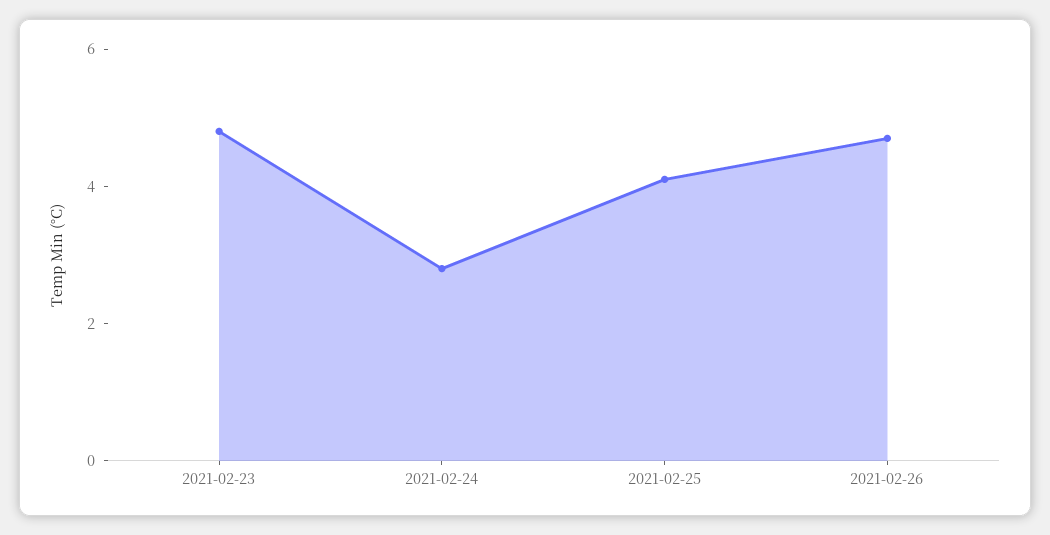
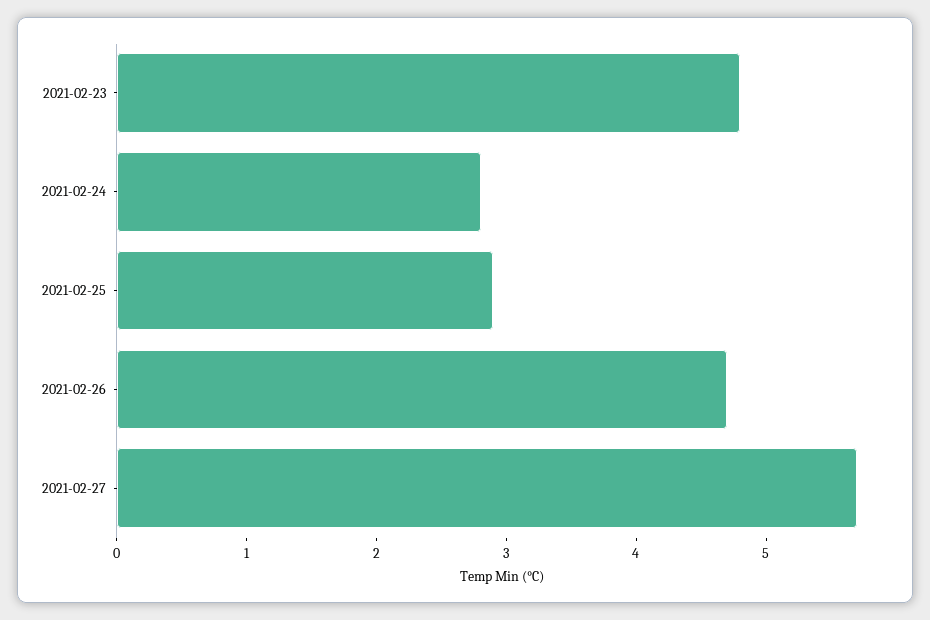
2021-02-25: 4 -> 2.9
2021-02-27: none -> 5.7

